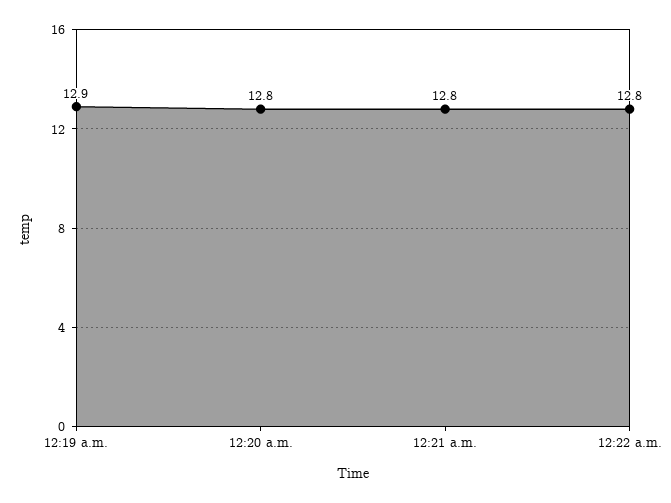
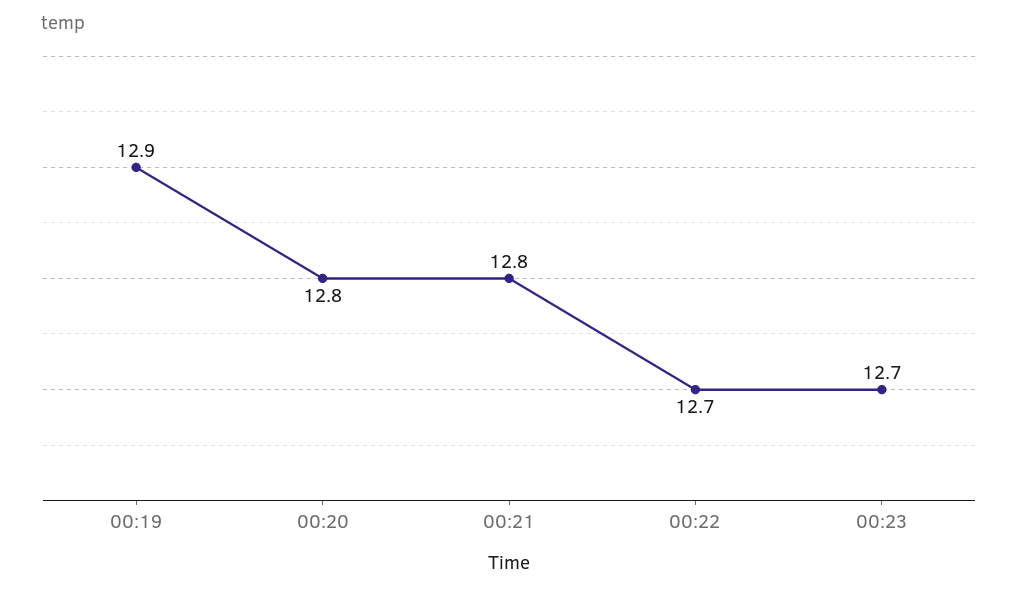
12:22 a.m.: 12.8 -> 12.7
00:23: none -> 12.7

